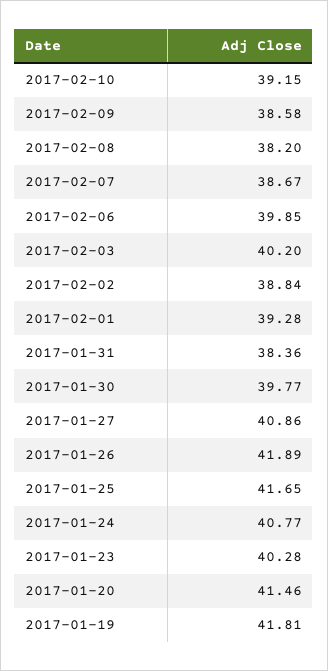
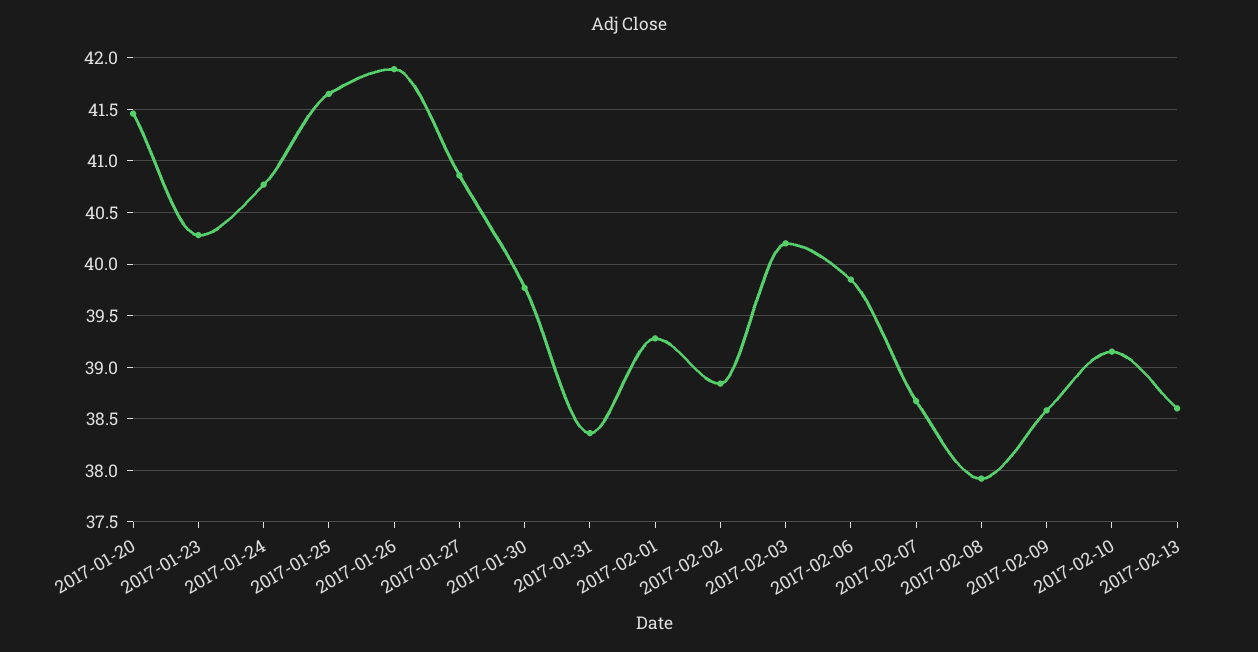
2017-02-08: 38.2 -> 37.9
2017-01-19: 41.81 -> none
2017-02-13: none -> 38.6

